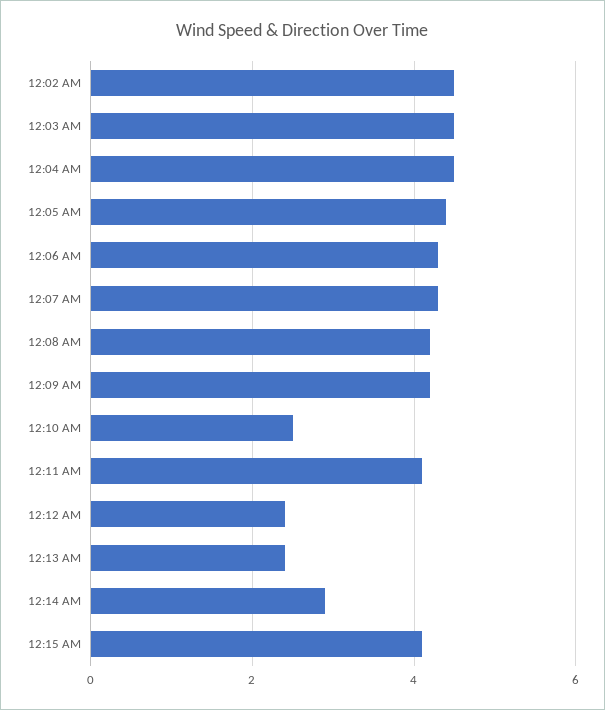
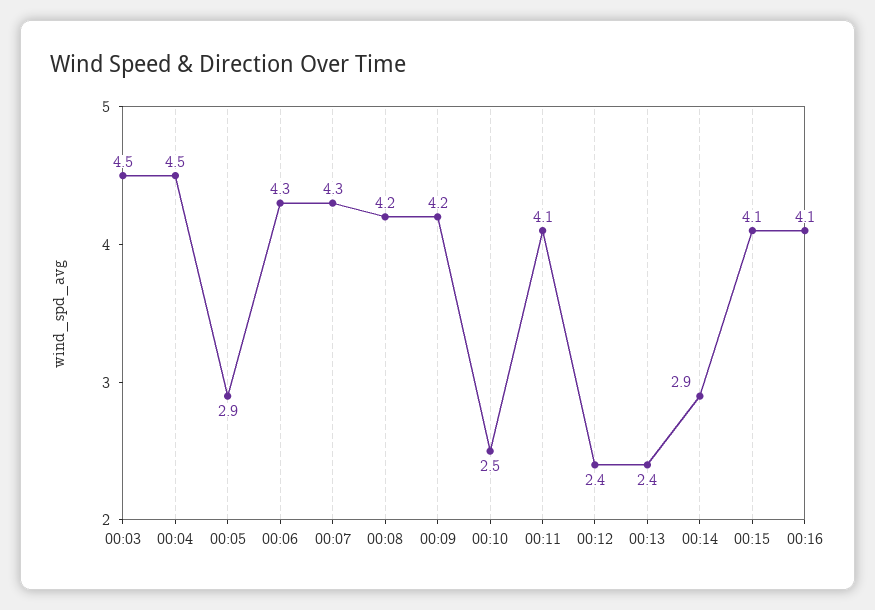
12:02 AM: 4.5 -> none
12:05 AM: 4.5 -> 2.9
00:16: none -> 4.1

